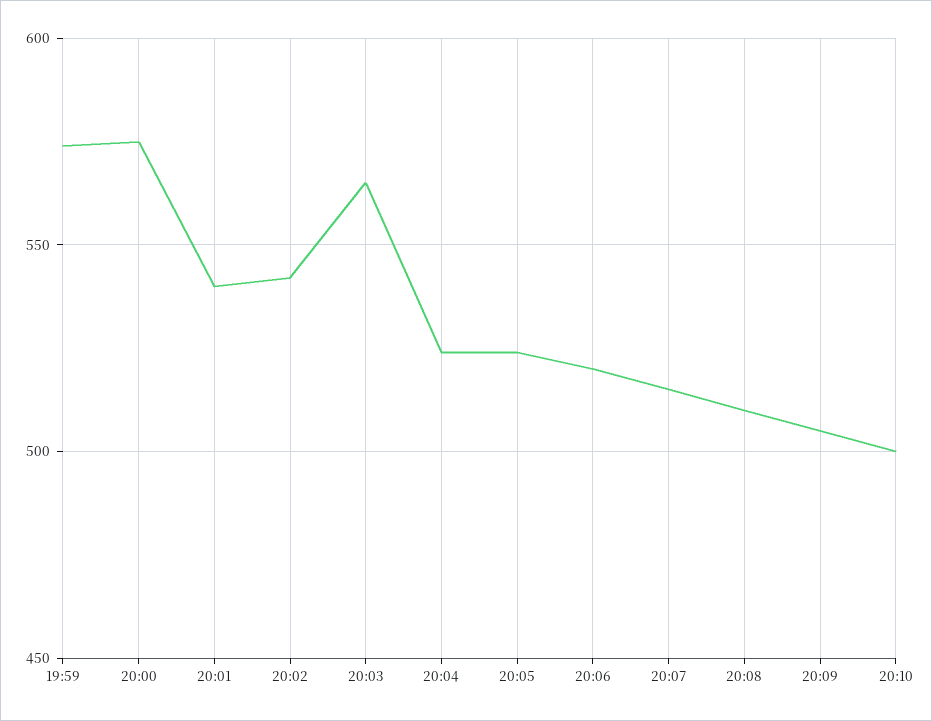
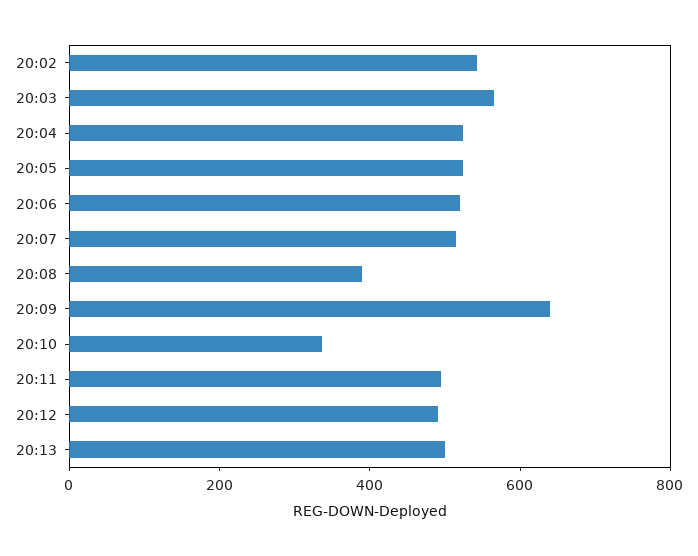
19:59: 575 -> none
20:00: 575 -> none
20:01: 540 -> none
20:08: 510 -> 400
20:09: 505 -> 650
20:10: 500 -> 350
20:11: none -> 500
20:12: none -> 500
20:13: none -> 500

